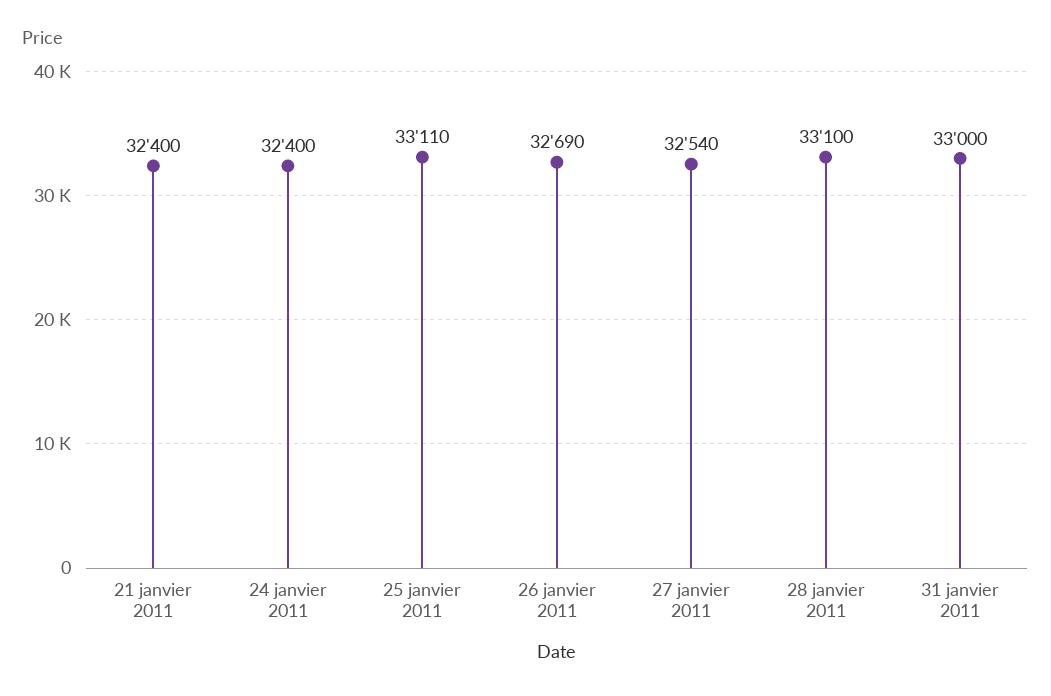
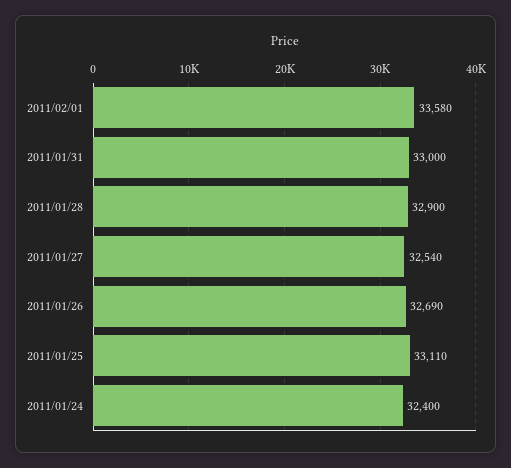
21 janvier 2011: 32400 -> none
28 janvier 2011: 33100 -> 32900
2011/02/01: none -> 33580

